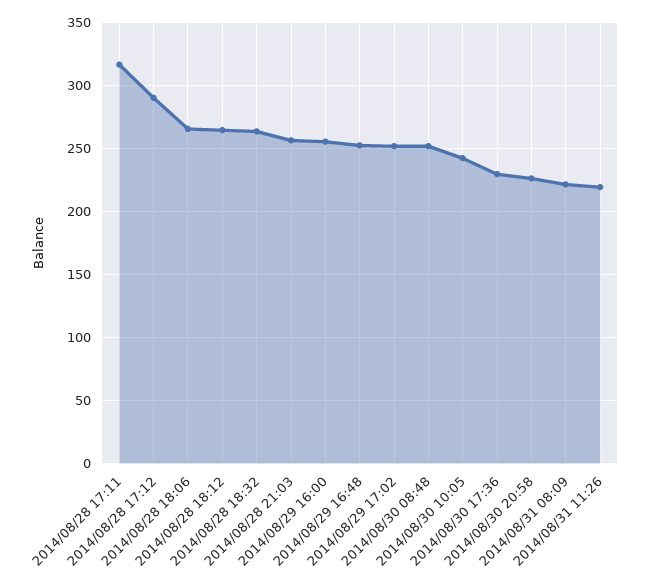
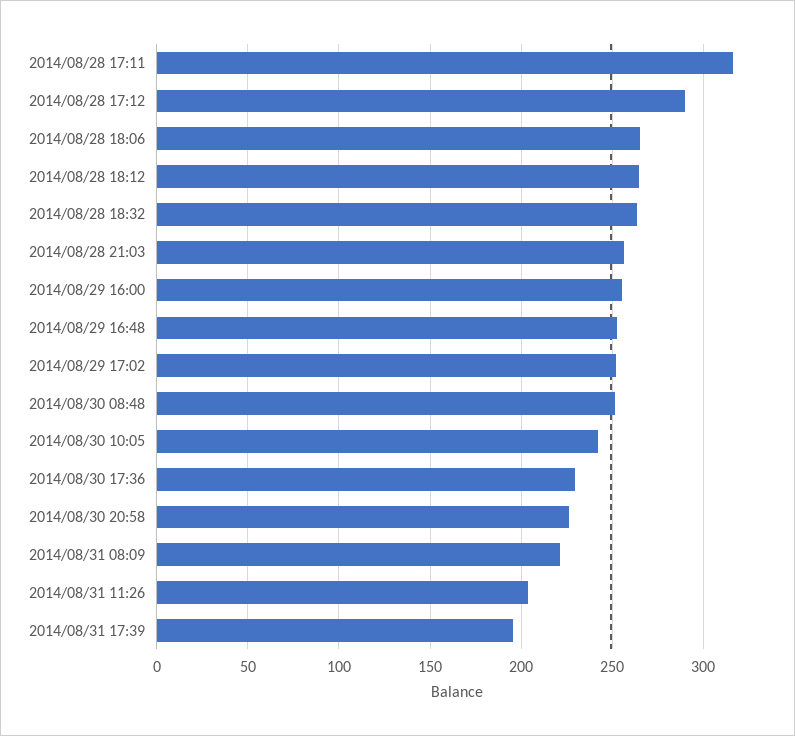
2014/08/31 11:26: 220 -> 205
2014/08/31 17:39: none -> 195

